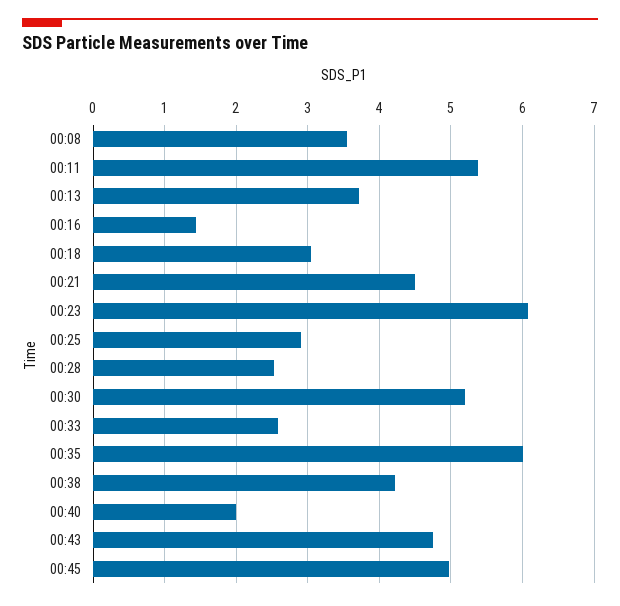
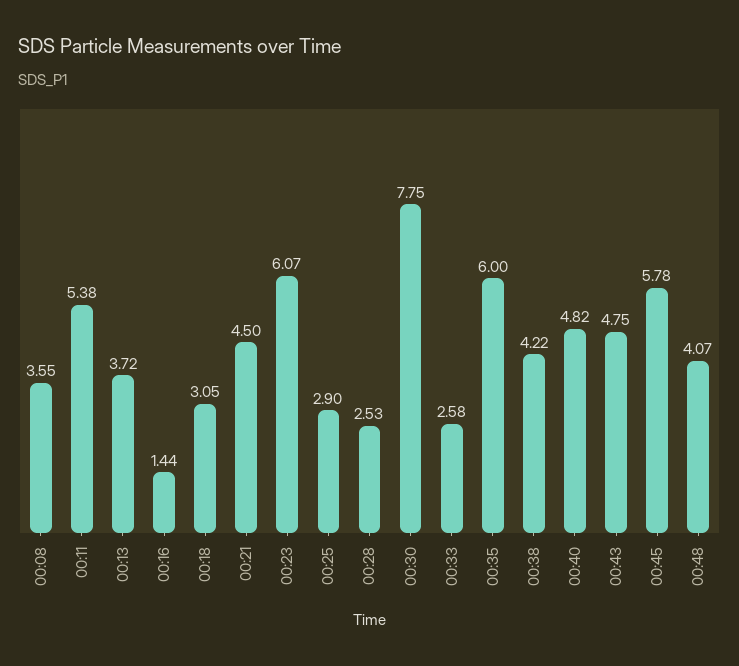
00:30: 5.2 -> 7.75
00:40: 2 -> 4.82
00:45: 5 -> 5.78
00:48: none -> 4.07

